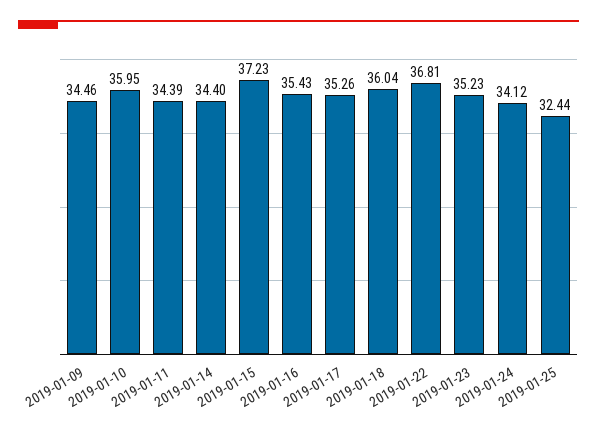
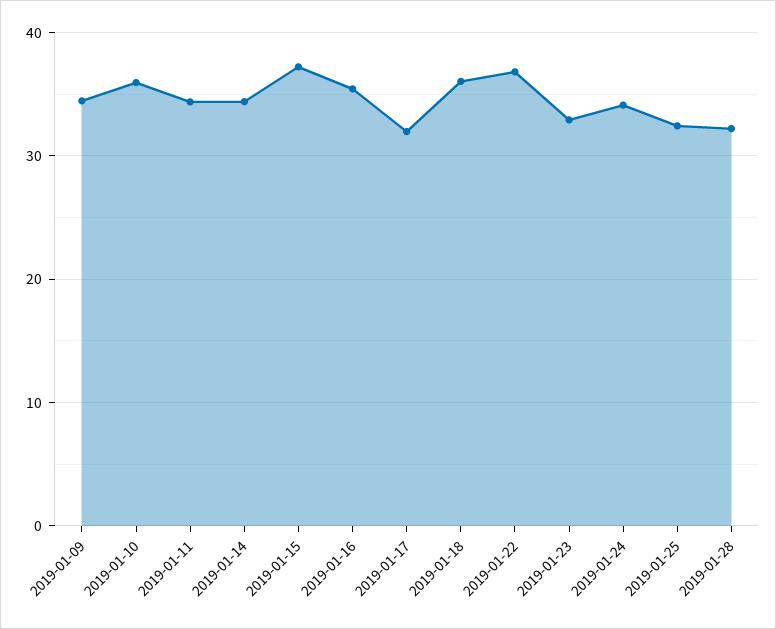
2019-01-17: 35.26 -> 32
2019-01-23: 35.23 -> 33
2019-01-28: none -> 32

